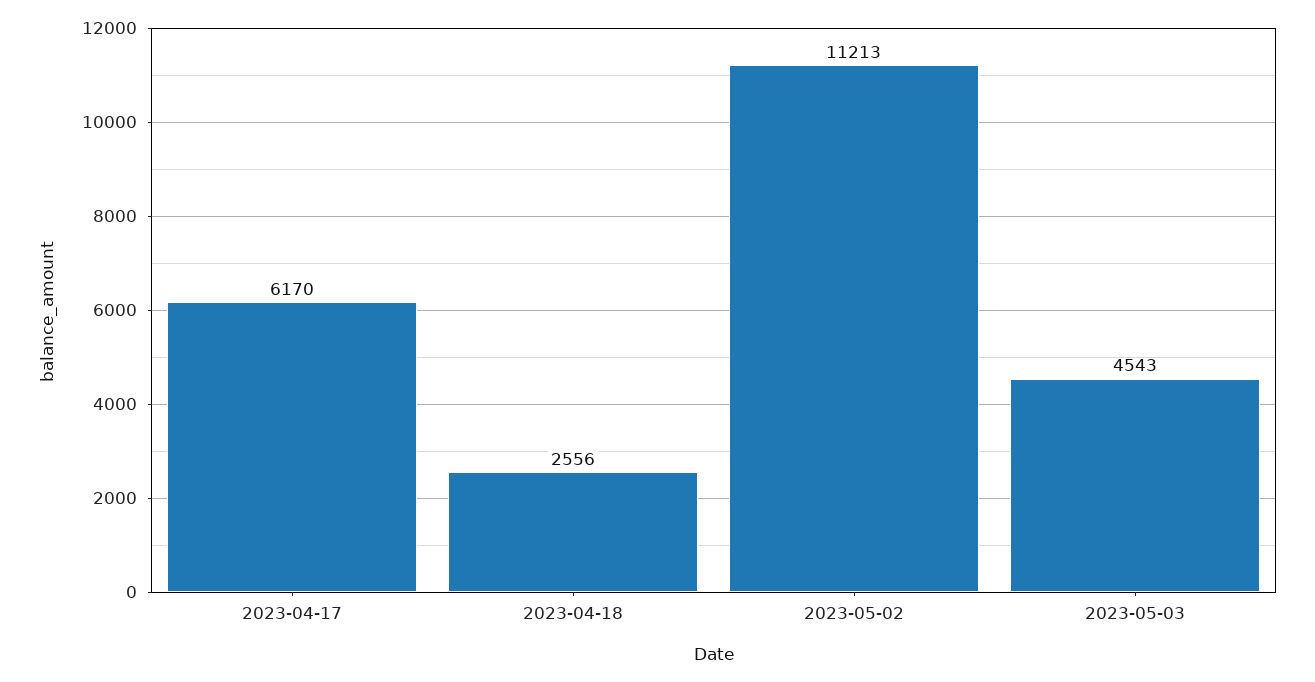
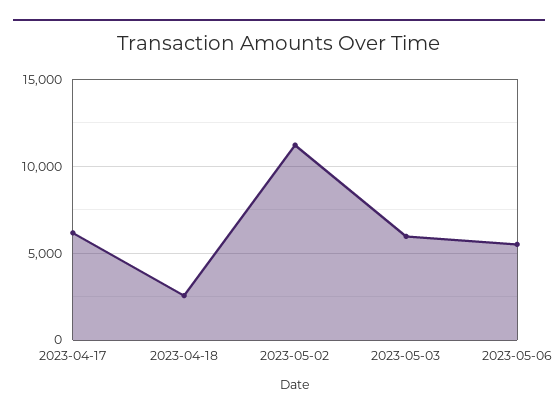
2023-05-03: 4543 -> 6000
2023-05-06: none -> 5500

